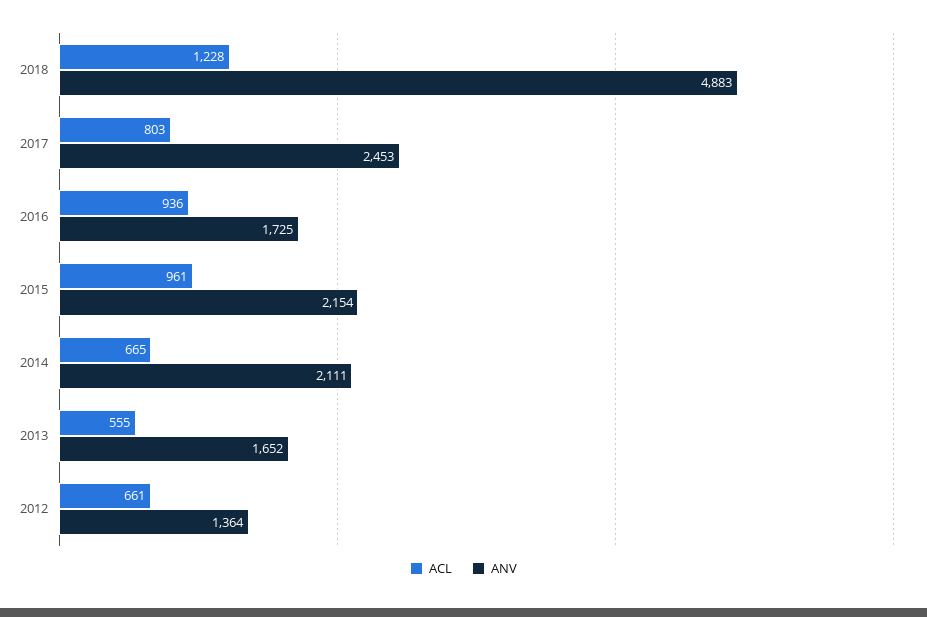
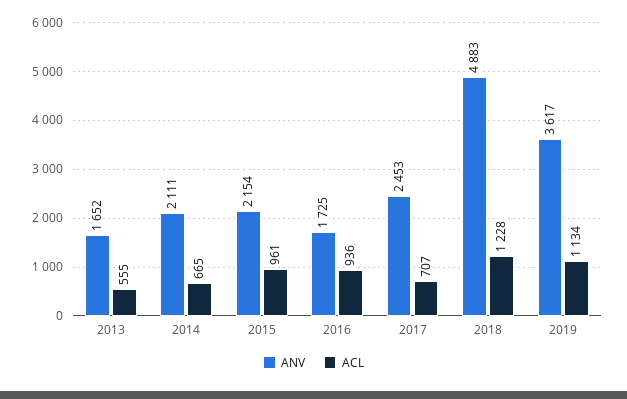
ACL, 2017: 803 -> 707
ACL, 2012: 661 -> none
ANV, 2012: 1364 -> none
ANV, 2019: none -> 3617
ACL, 2019: none -> 1134

